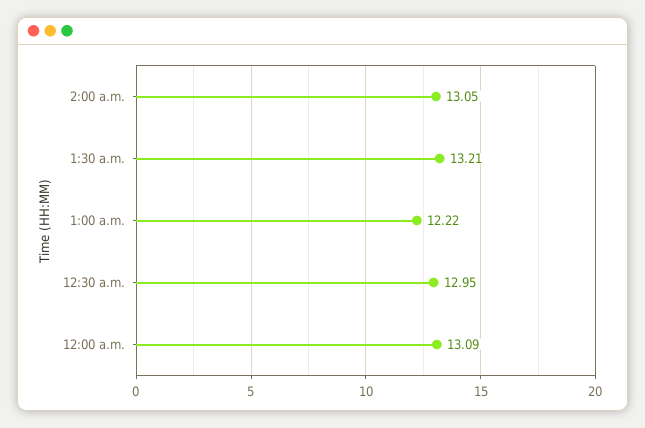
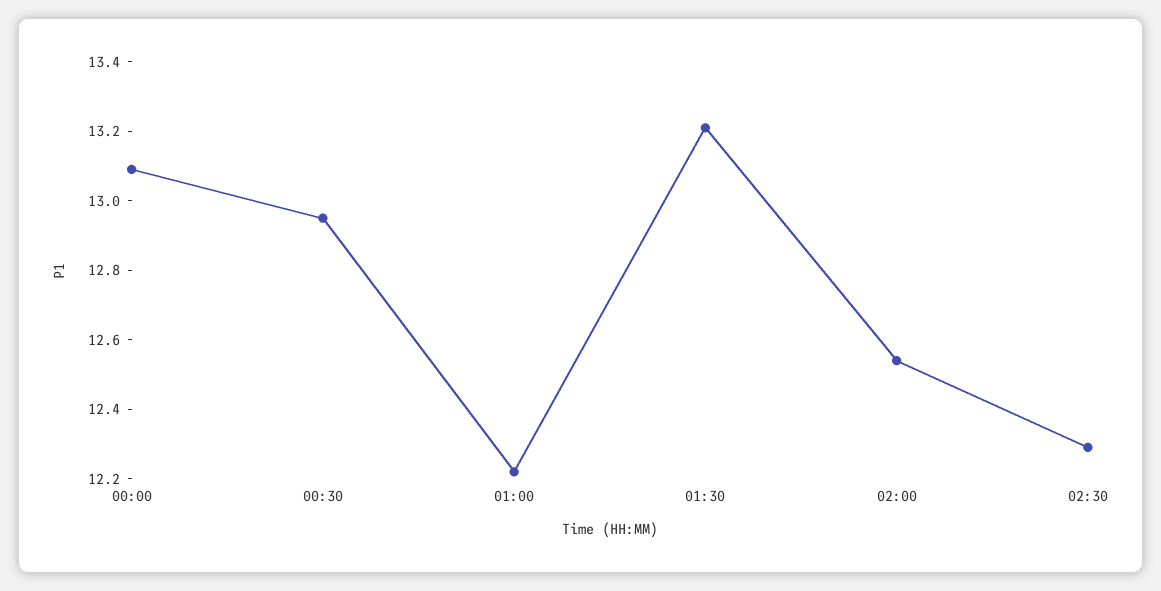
2:00 a.m.: 13.05 -> 12.55
02:30: none -> 12.3

